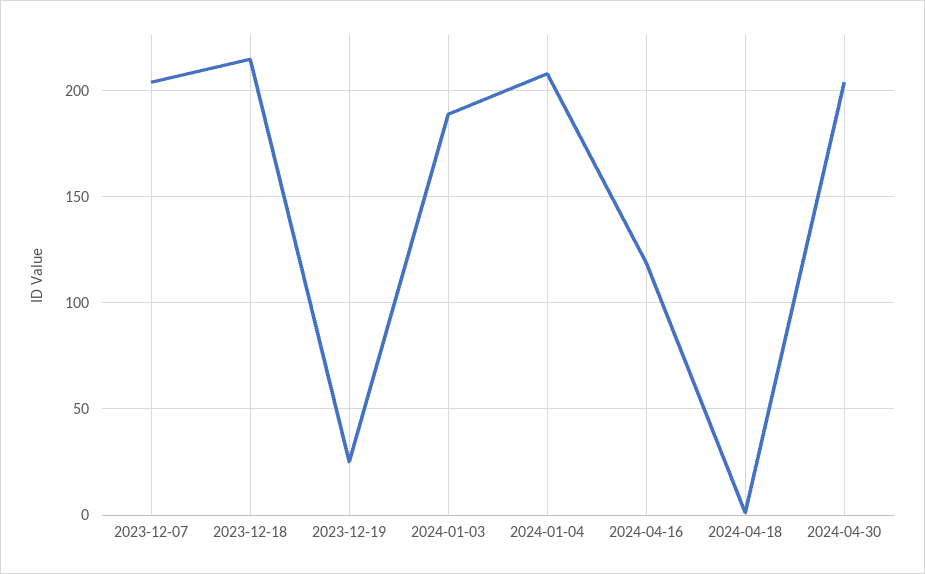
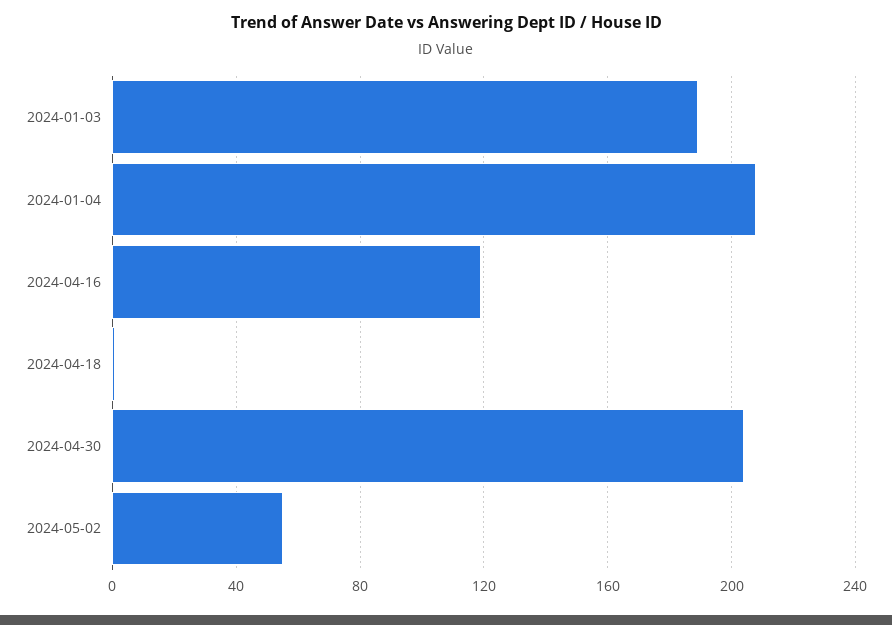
2023-12-07: 205 -> none
2023-12-18: 215 -> none
2023-12-19: 25 -> none
2024-05-02: none -> 55

